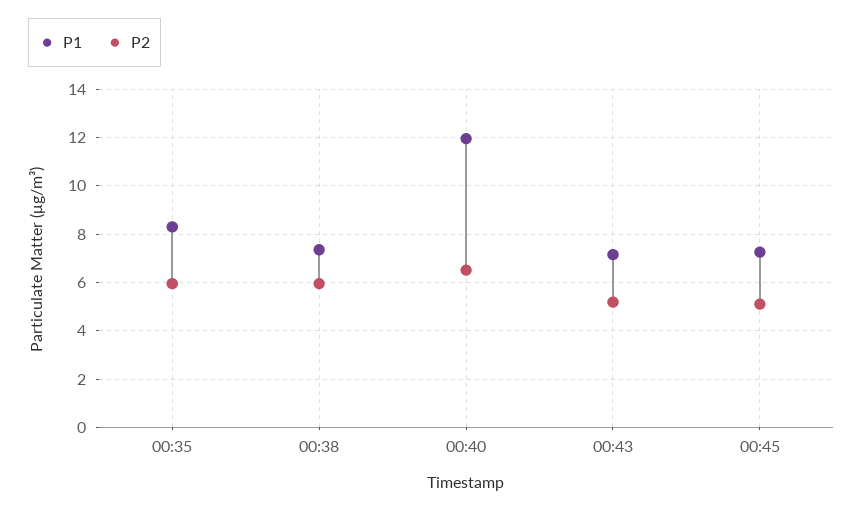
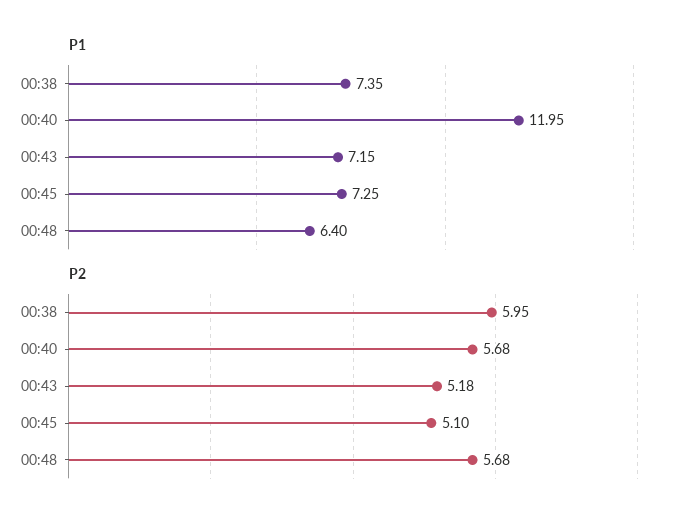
P1, 00:35: 8.25 -> none
P2, 00:35: 6 -> none
P2, 00:40: 6.5 -> 5.68
P1, 00:48: none -> 6.4
P2, 00:48: none -> 5.68

